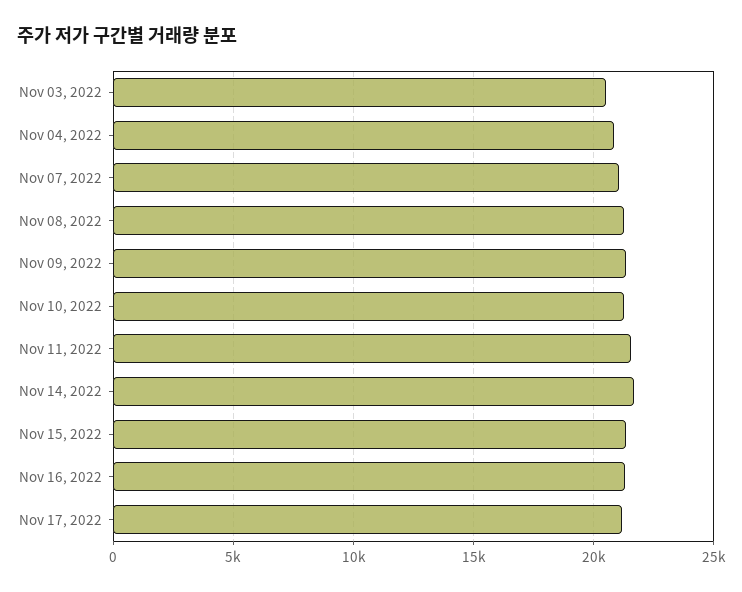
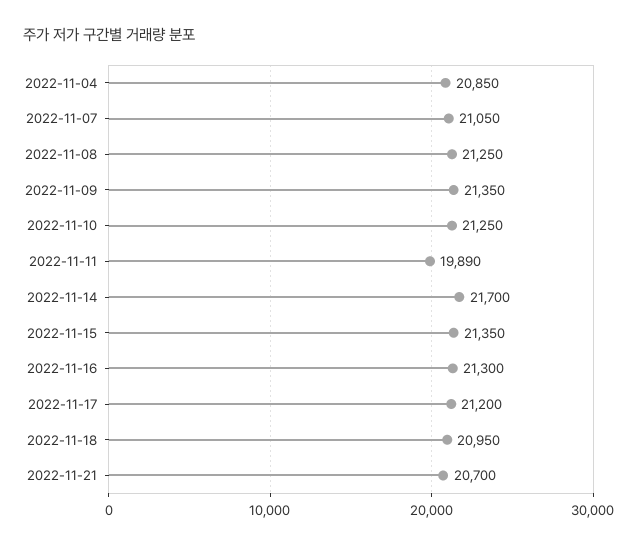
Nov 03, 2022: 20500 -> none
Nov 11, 2022: 21500 -> 19890
2022-11-18: none -> 20950
2022-11-21: none -> 20700

